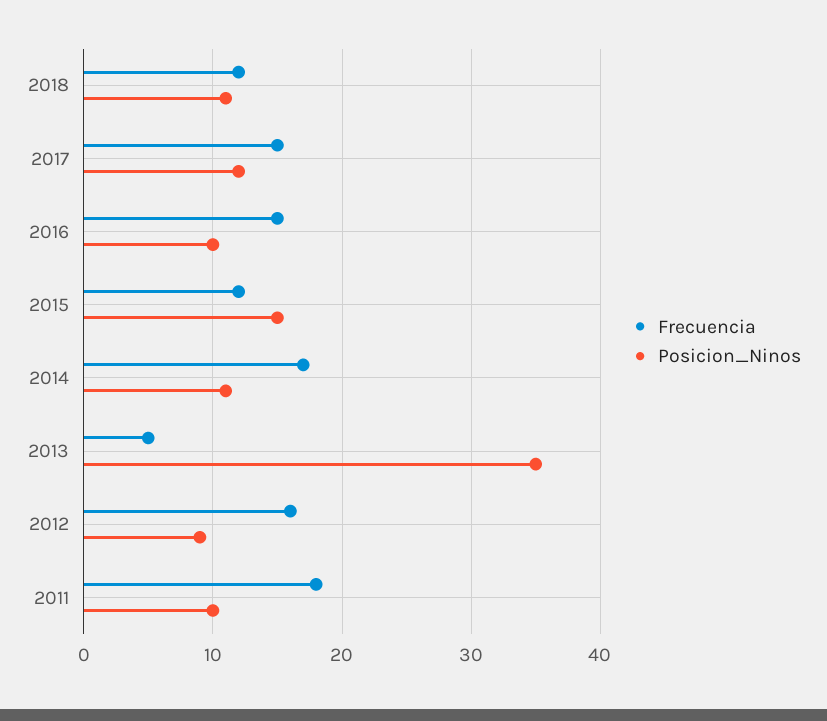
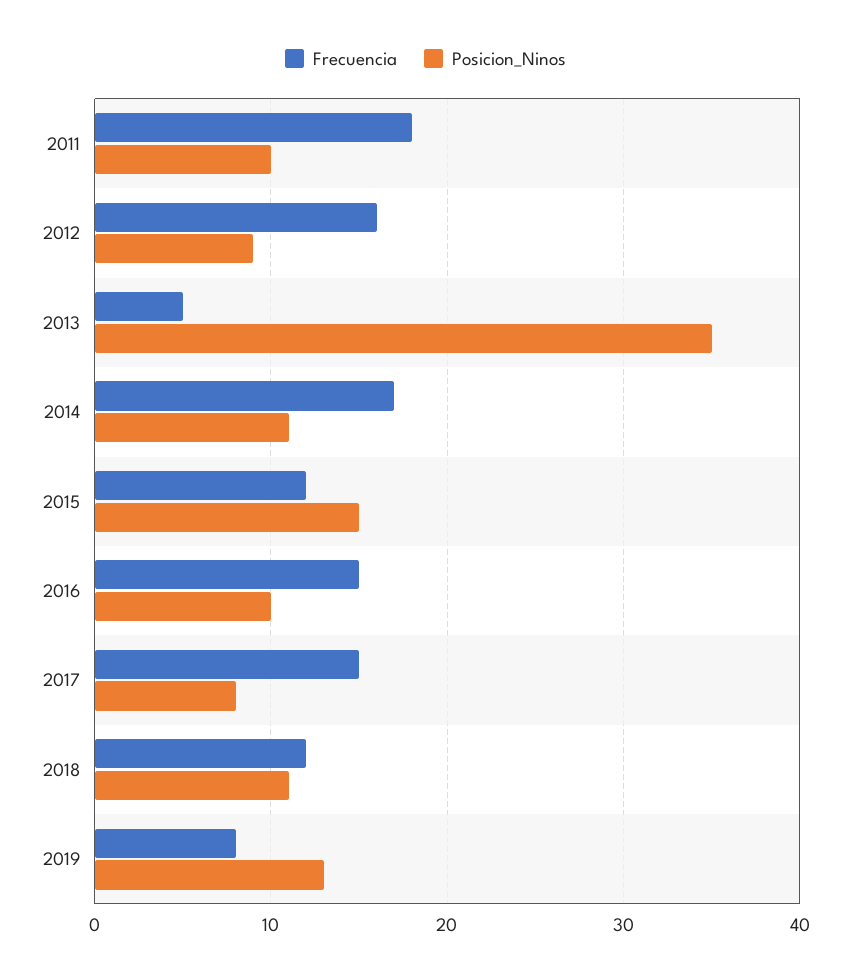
Posicion_Ninos, 2017: 12 -> 8
Frecuencia, 2019: none -> 8
Posicion_Ninos, 2019: none -> 13

